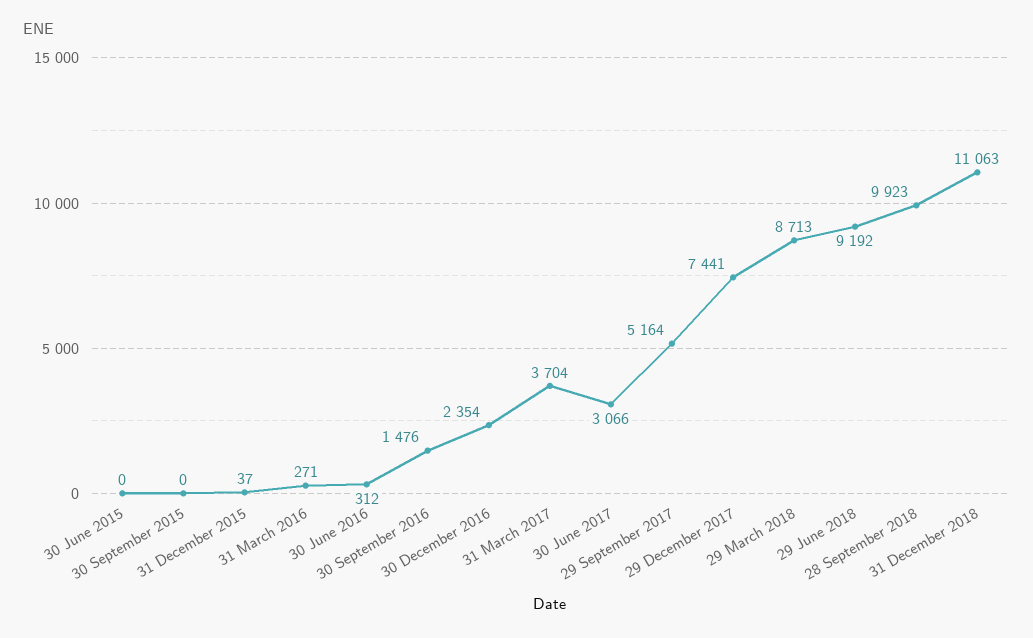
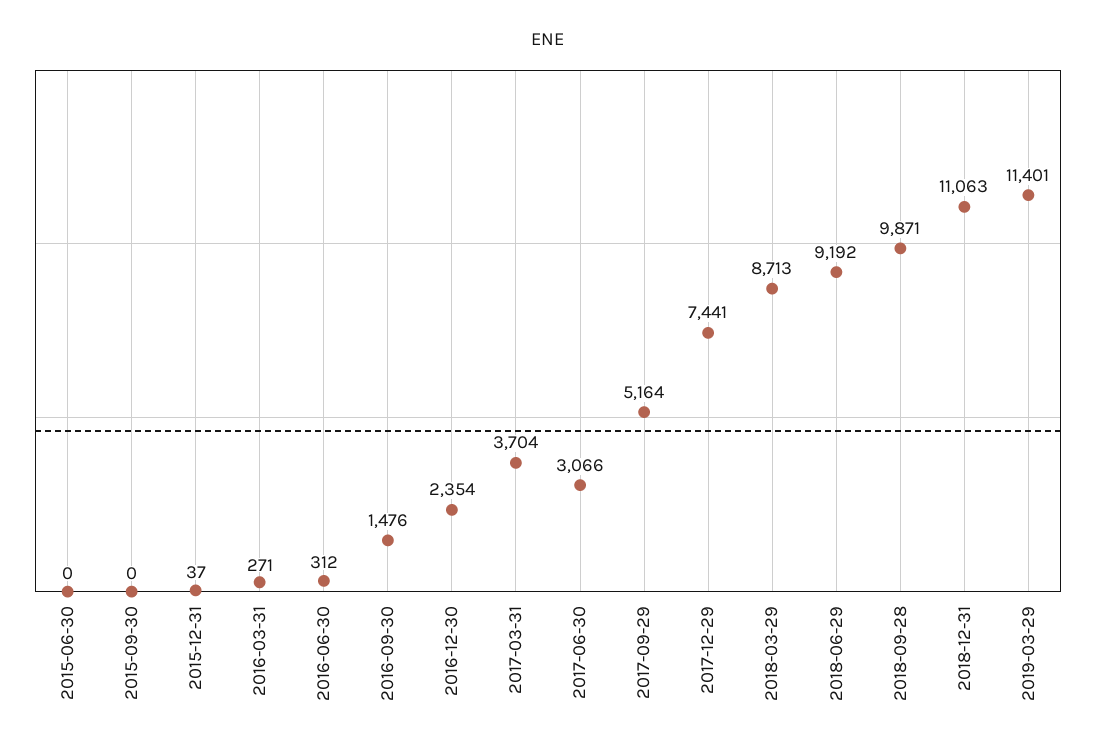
28 September 2018: 9923 -> 9871
2019-03-29: none -> 11401

